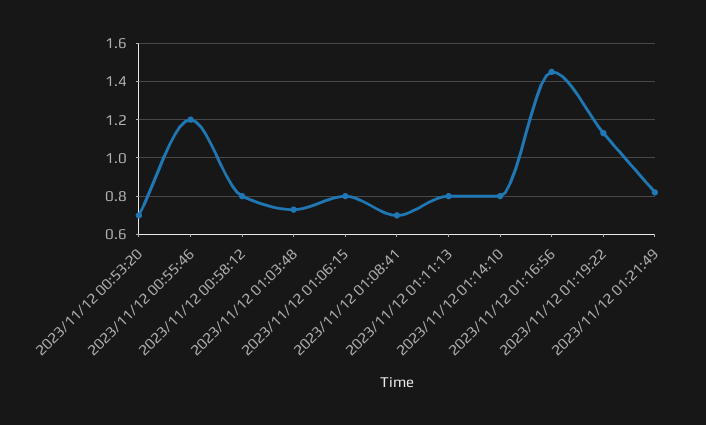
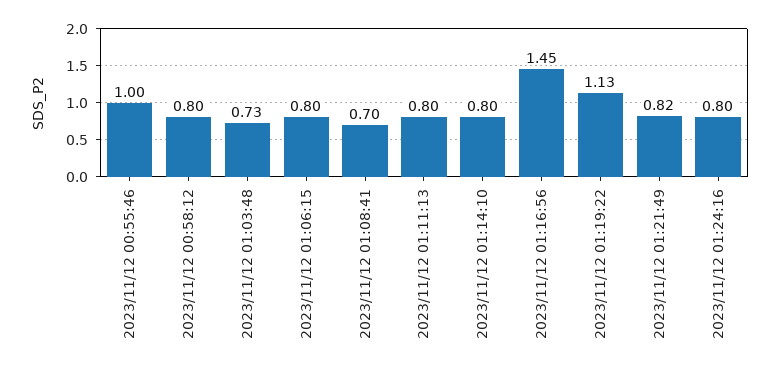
2023/11/12 00:53:20: 0.7 -> none
2023/11/12 00:55:46: 1.2 -> 1
2023/11/12 01:24:16: none -> 0.8

